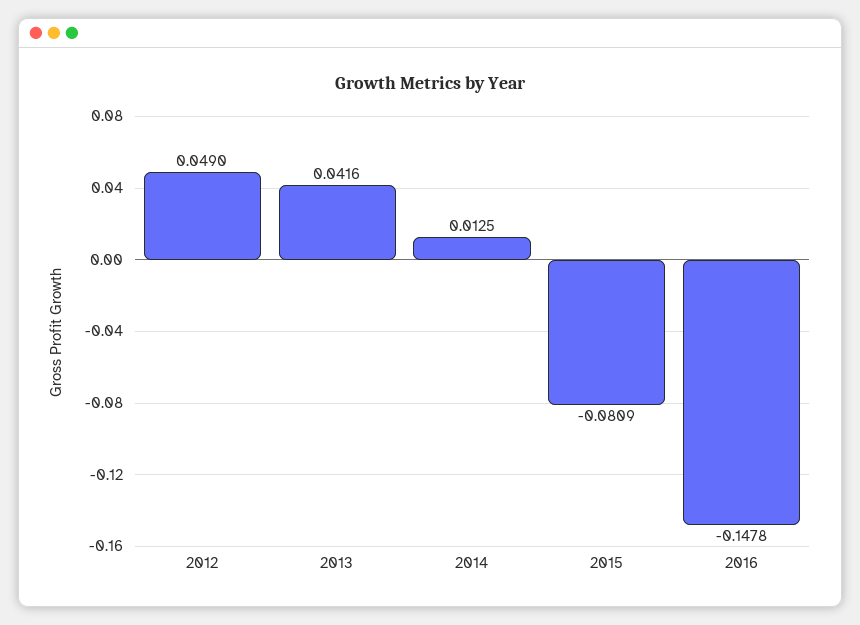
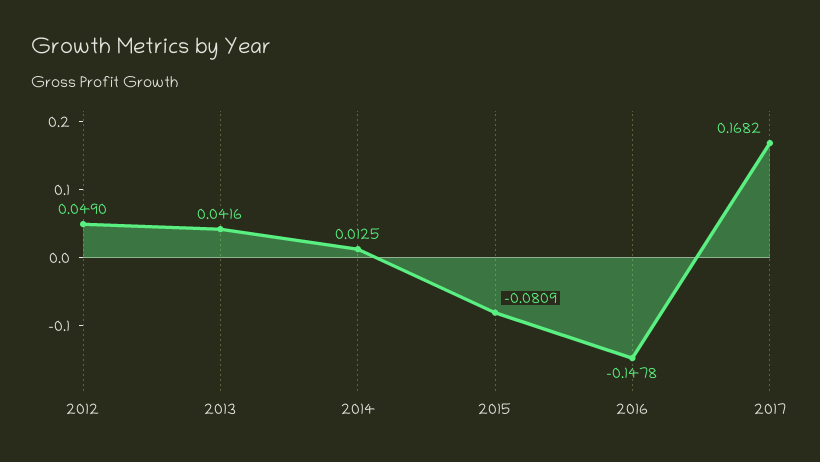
2017: none -> 0.1682

